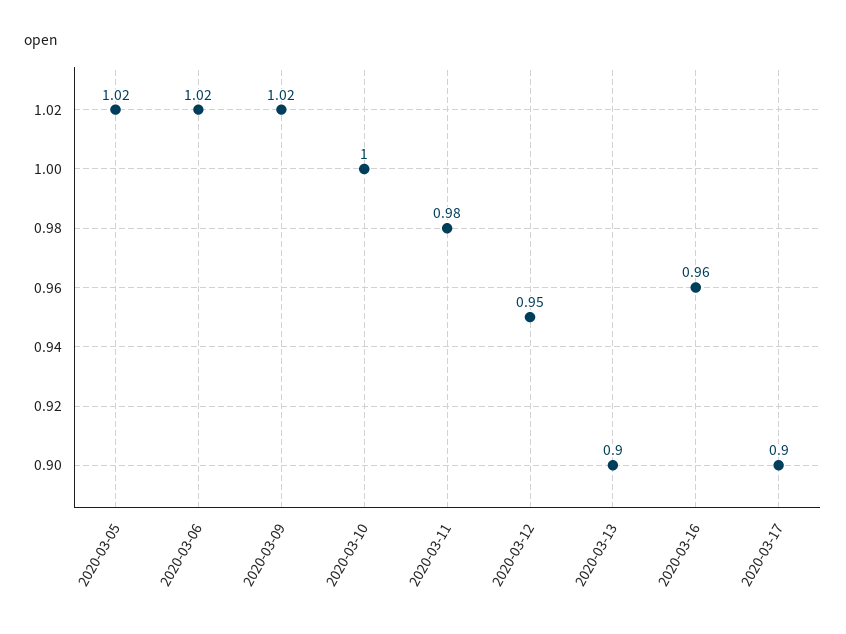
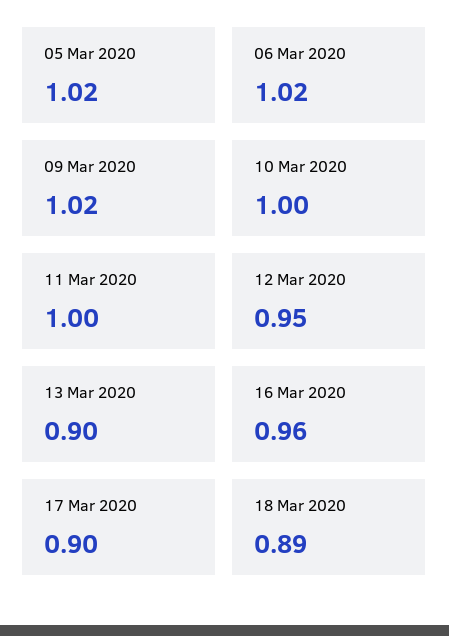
2020-03-11: 0.98 -> 1
18 Mar 2020: none -> 0.89

